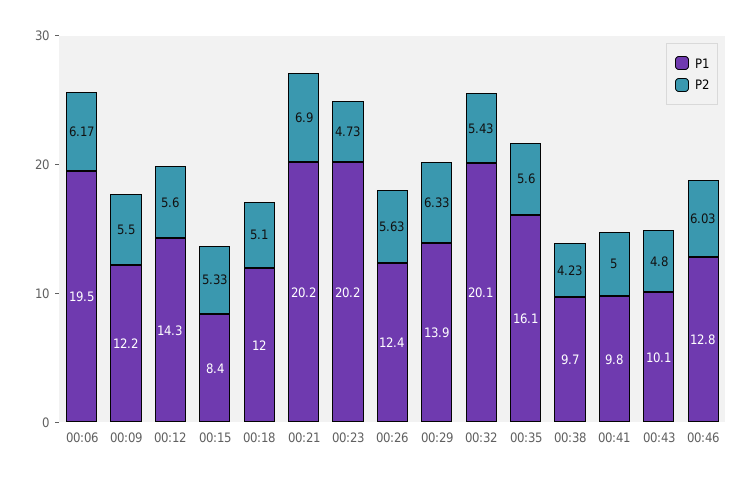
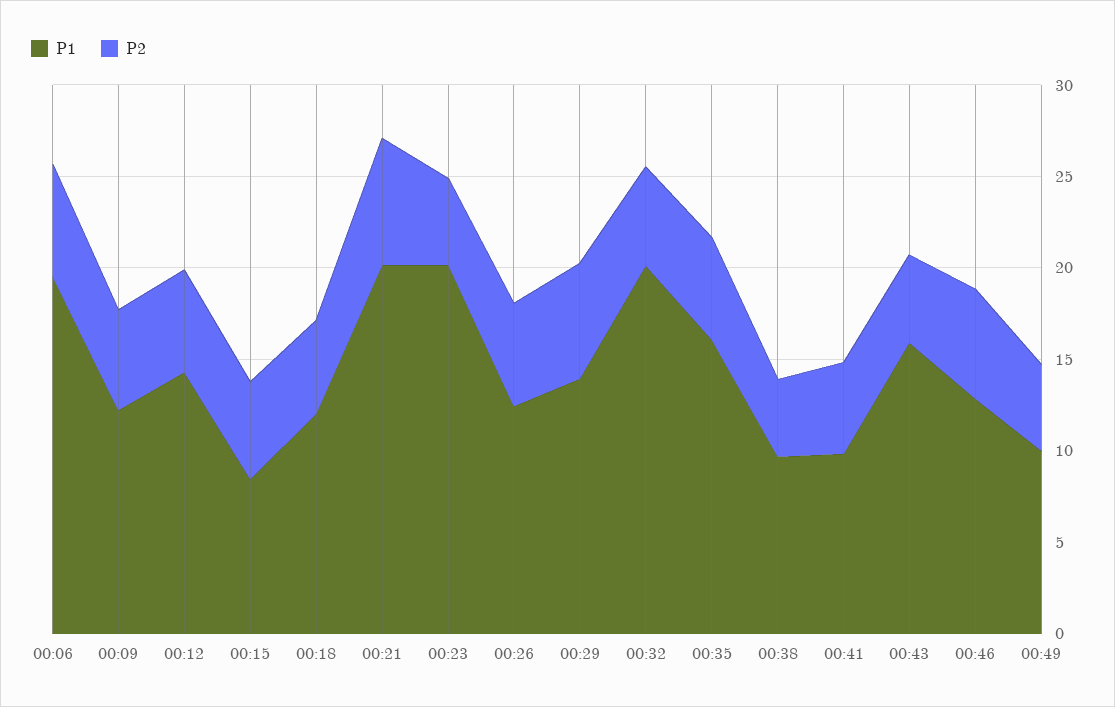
P1, 00:43: 10.1 -> 16
P1, 00:49: none -> 10
P2, 00:49: none -> 5

